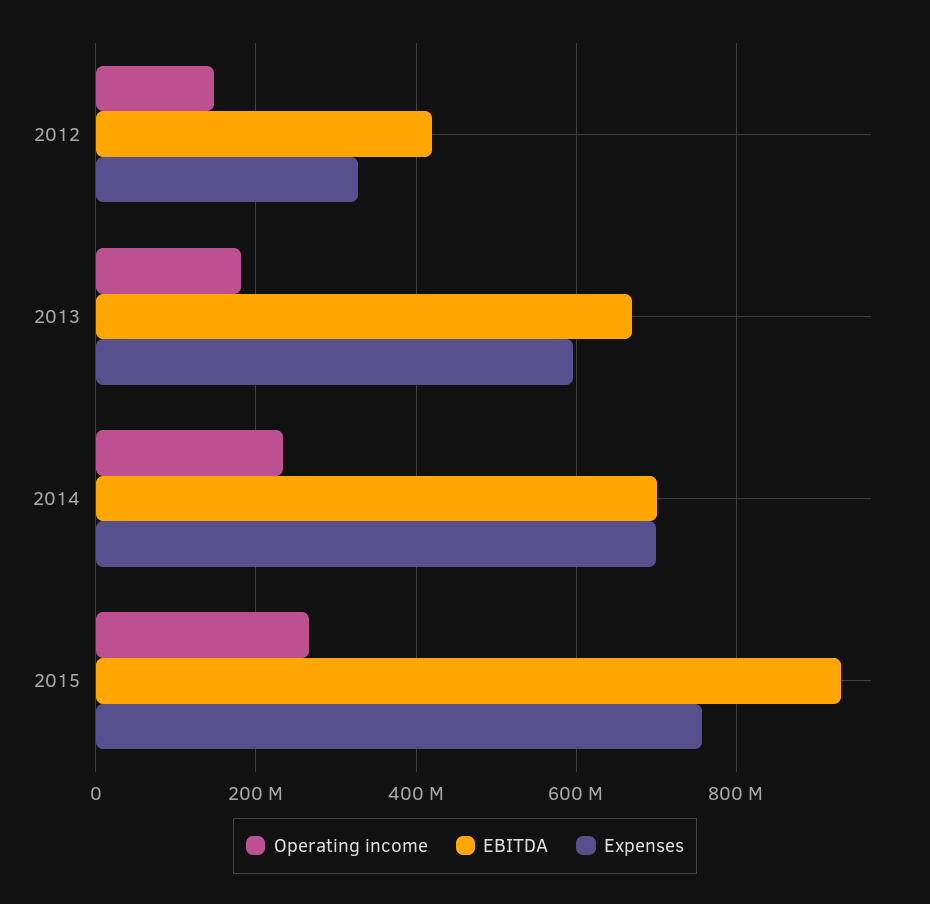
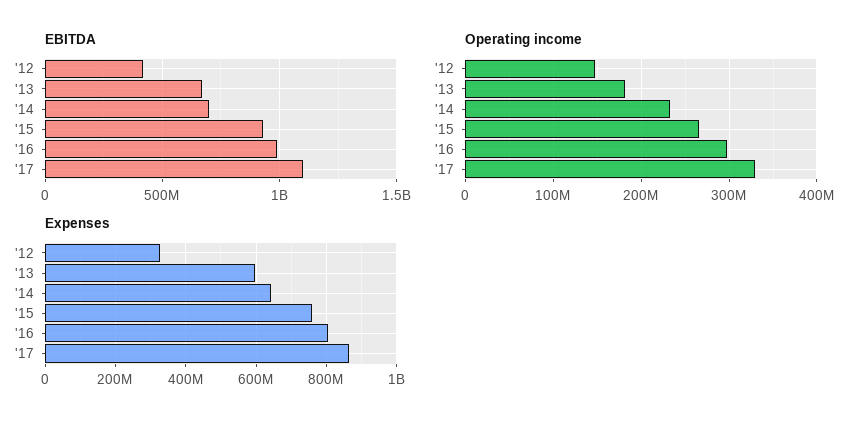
Expenses, 2014: 700000000 -> 640000000
EBITDA, '16: none -> 1000000000
EBITDA, '17: none -> 1100000000
Operating income, '16: none -> 300000000
Operating income, '17: none -> 330000000
Expenses, '16: none -> 800000000
Expenses, '17: none -> 860000000

